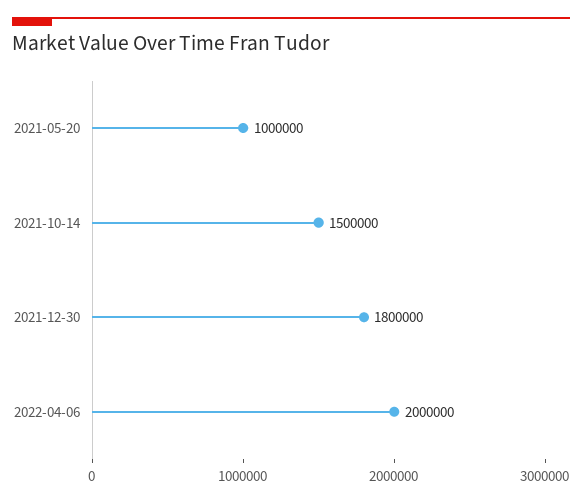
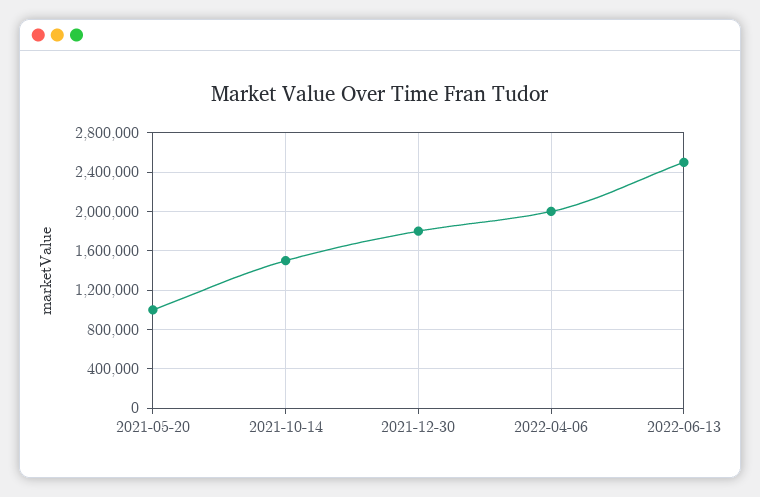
2022-06-13: none -> 2500000

